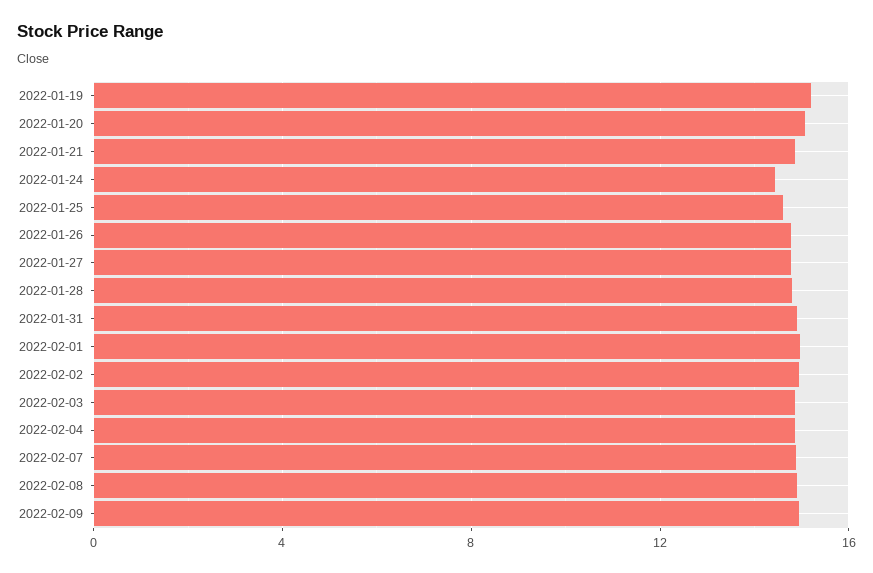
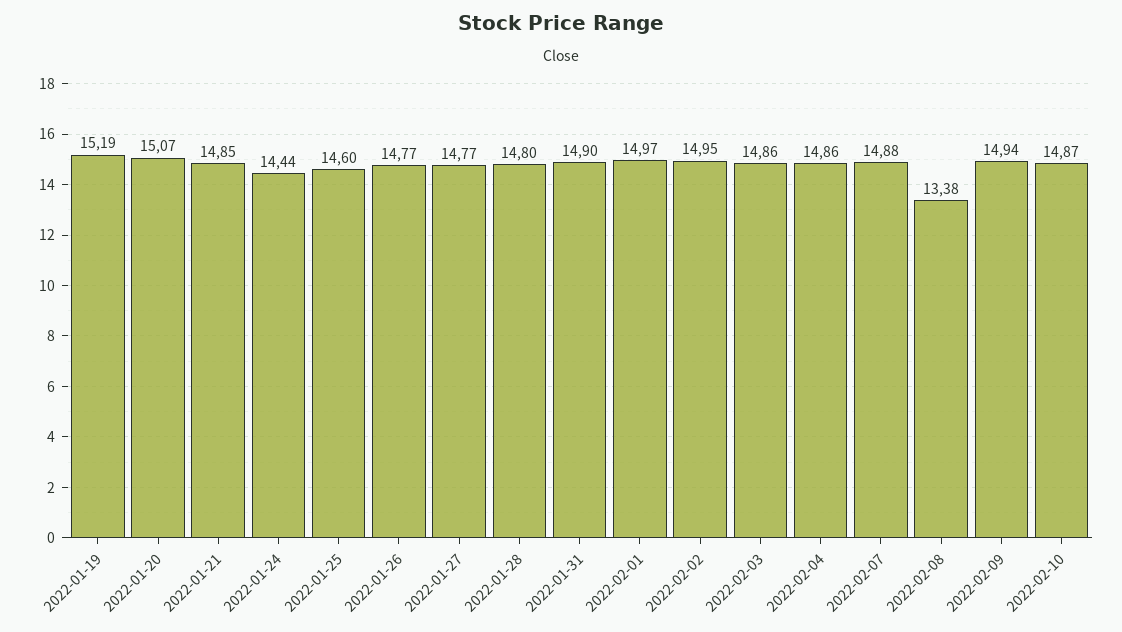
2022-02-08: 15 -> 13.38
2022-02-10: none -> 14.87

